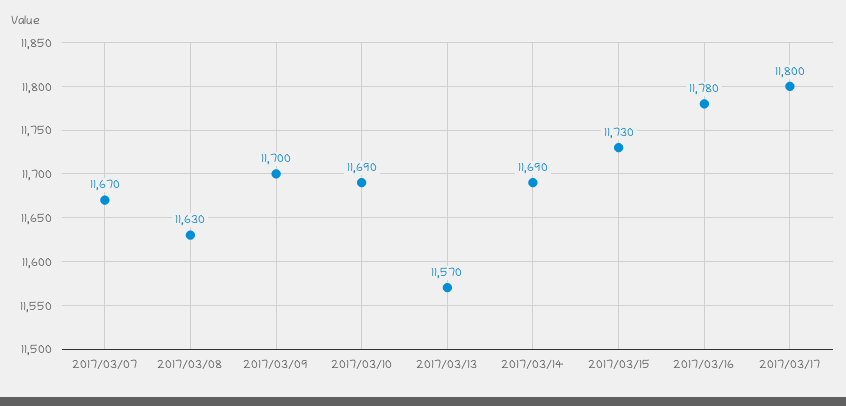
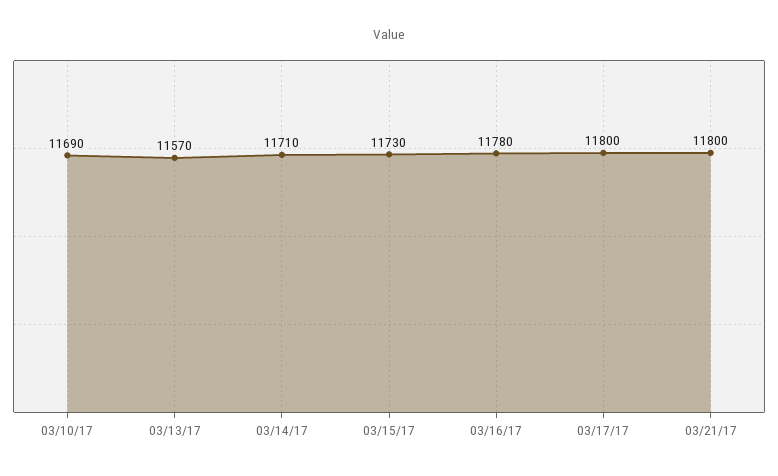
2017/03/07: 11670 -> none
2017/03/08: 11630 -> none
2017/03/09: 11700 -> none
2017/03/14: 11690 -> 11710
03/21/17: none -> 11800

